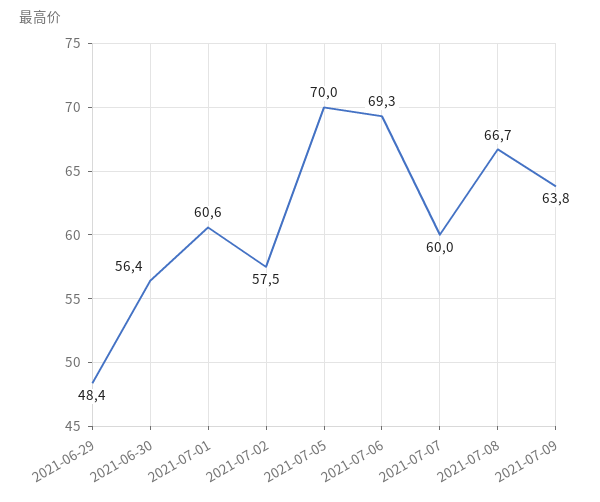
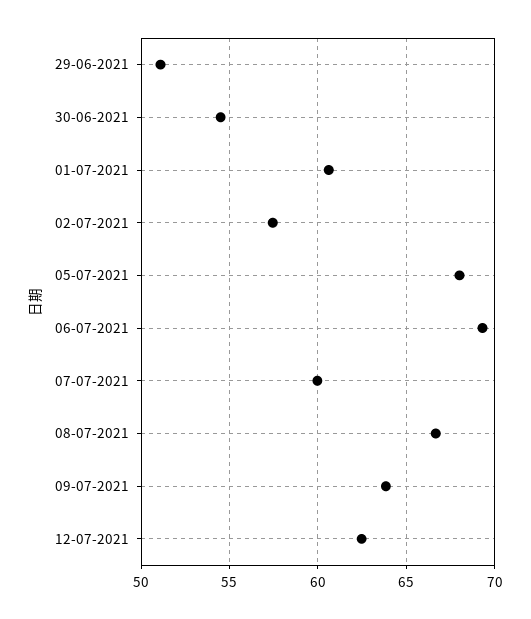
2021-06-29: 48.4 -> 51
2021-06-30: 56.4 -> 54.5
2021-07-05: 70 -> 68
12-07-2021: none -> 62.5

